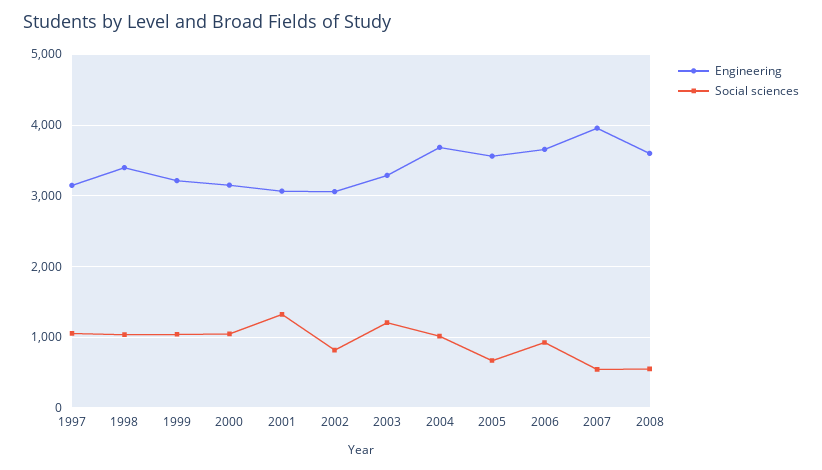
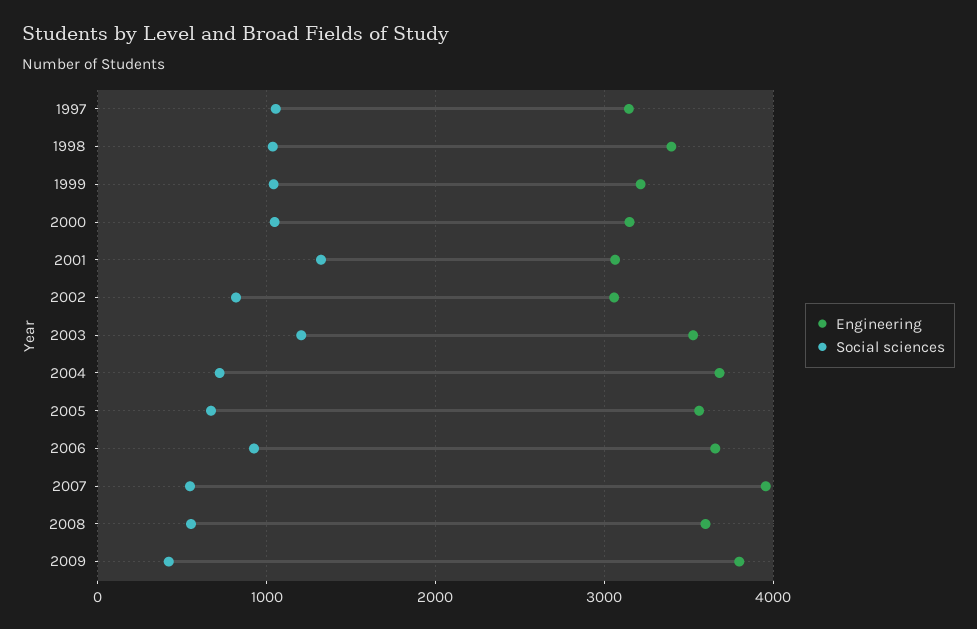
Engineering, 2003: 3300 -> 3500
Social sciences, 2004: 1000 -> 700
Engineering, 2009: none -> 3800
Social sciences, 2009: none -> 400

